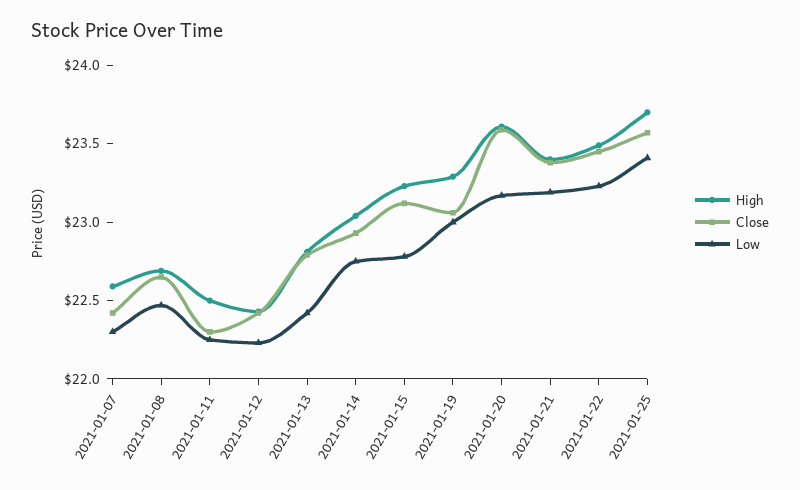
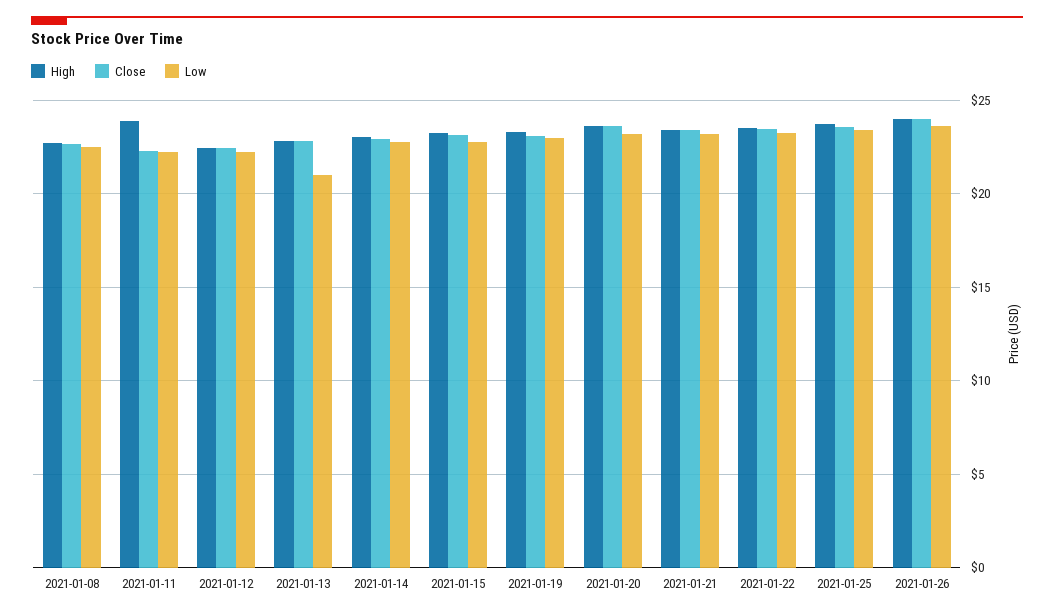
High, 2021-01-07: 22.6 -> none
Close, 2021-01-07: 22.4 -> none
Low, 2021-01-07: 22.3 -> none
High, 2021-01-11: 22.5 -> 24
Low, 2021-01-13: 22.4 -> 21
High, 2021-01-26: none -> 24
Close, 2021-01-26: none -> 24
Low, 2021-01-26: none -> 23.5

